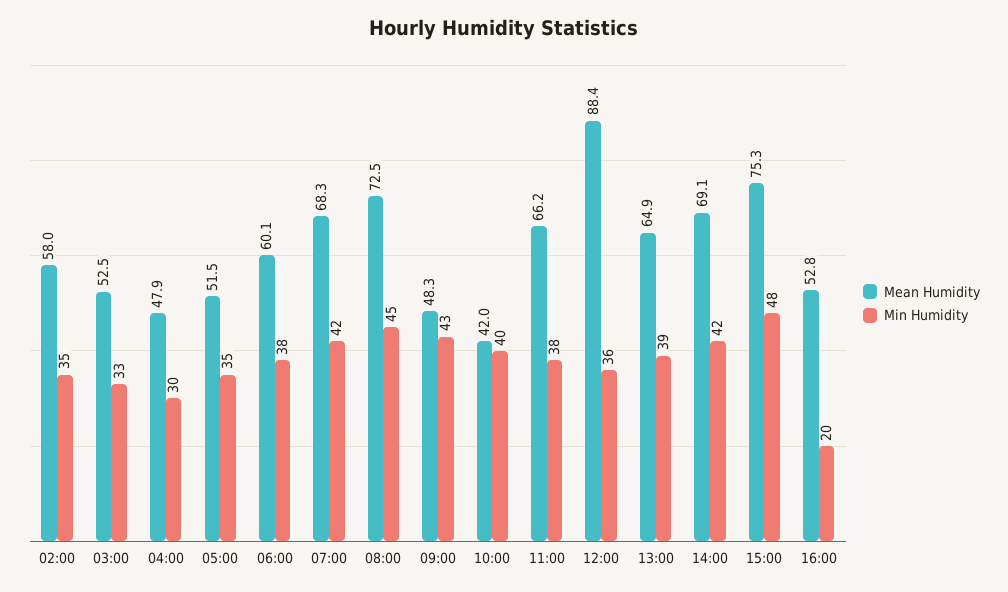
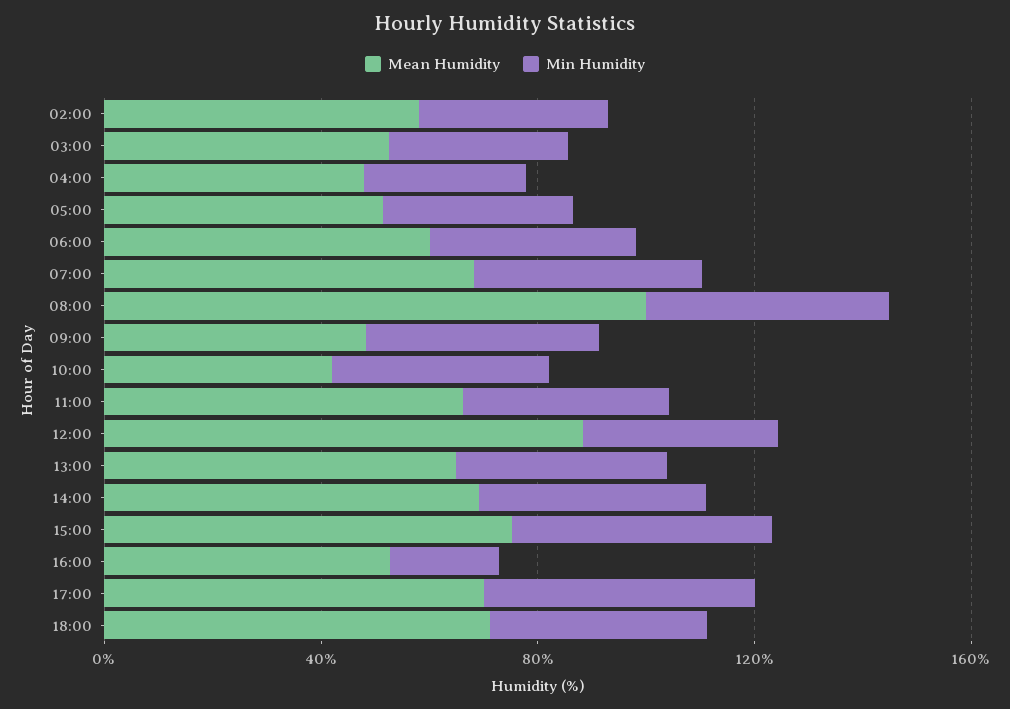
Mean Humidity, 08:00: 72.5 -> 100
Mean Humidity, 17:00: none -> 70
Min Humidity, 17:00: none -> 50
Mean Humidity, 18:00: none -> 70
Min Humidity, 18:00: none -> 40

